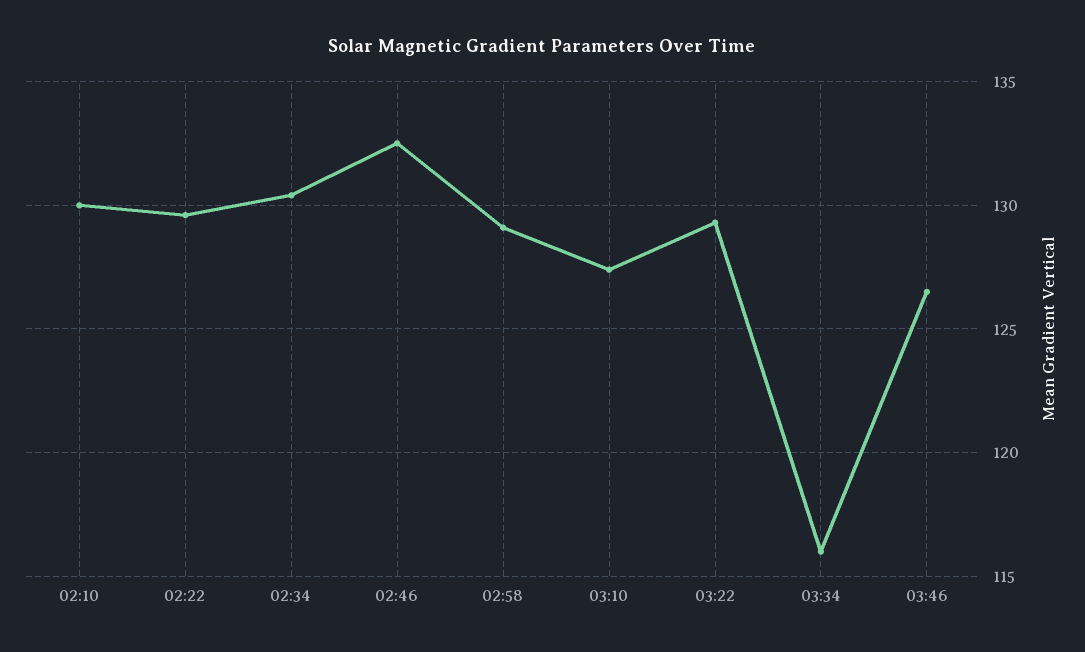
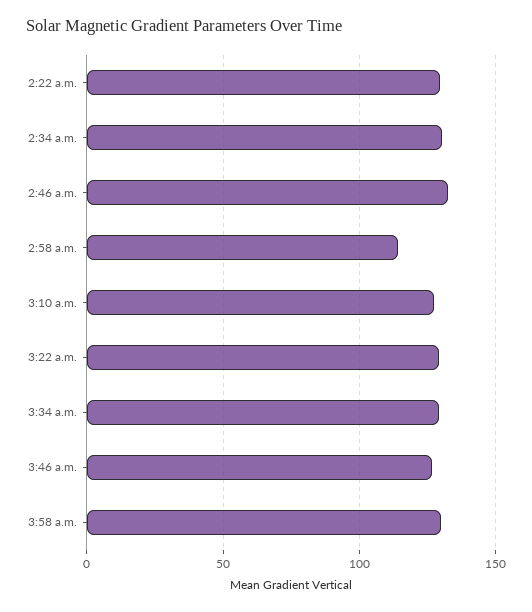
02:10: 130 -> none
02:58: 129 -> 115
03:34: 116 -> 130
3:58 a.m.: none -> 130

